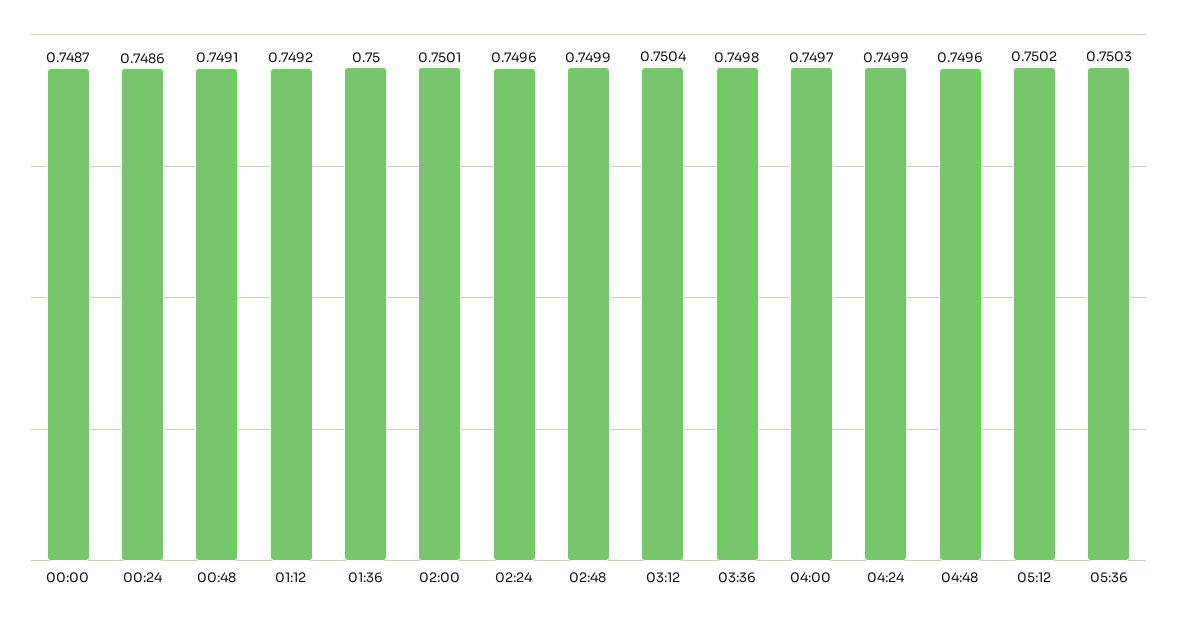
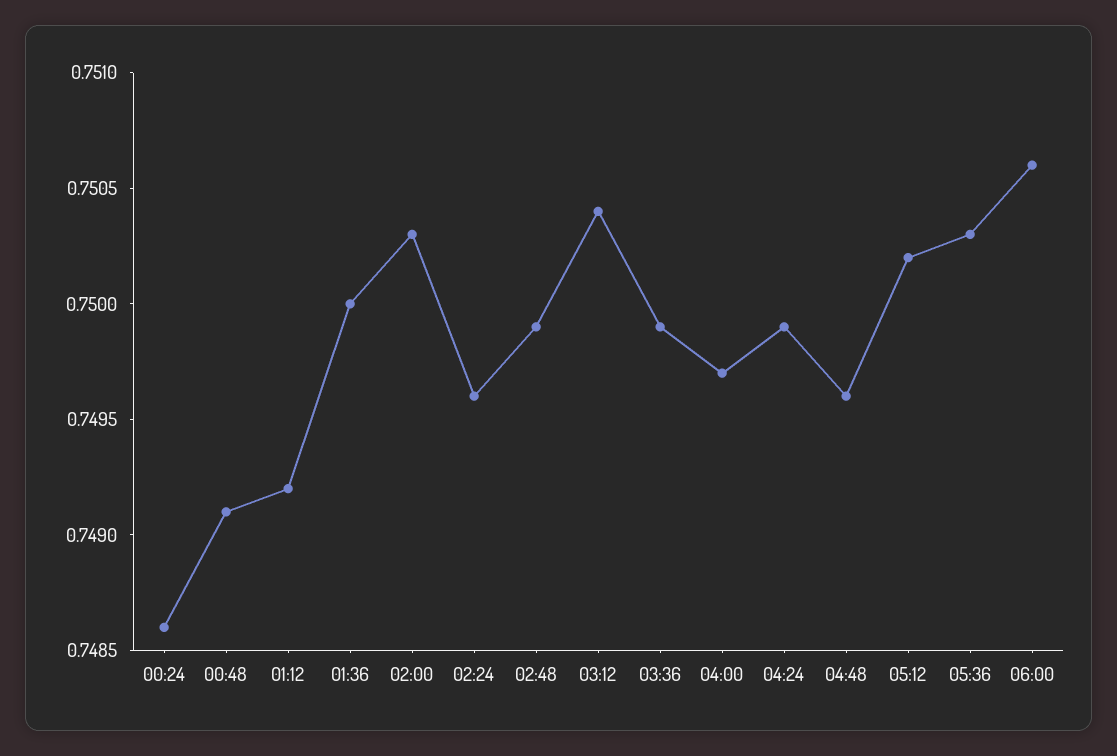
00:00: 0.7487 -> none
02:00: 0.7501 -> 0.7503
03:36: 0.7498 -> 0.7499
06:00: none -> 0.7506

